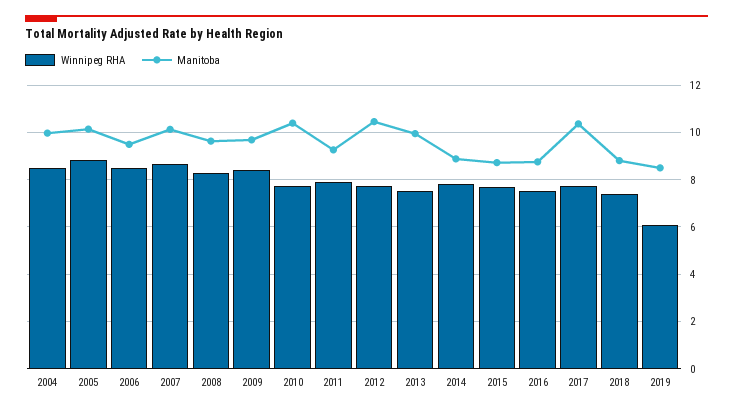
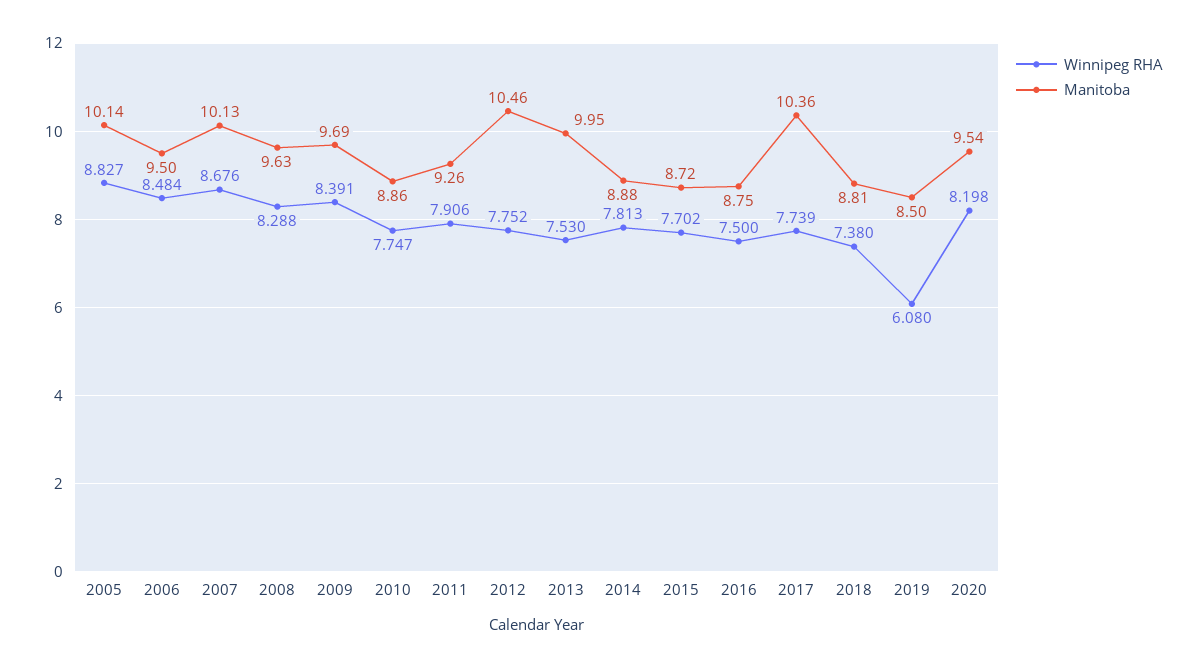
Winnipeg RHA, 2004: 8.5 -> none
Manitoba, 2004: 10 -> none
Manitoba, 2010: 10.5 -> 8.86
Winnipeg RHA, 2020: none -> 8.198
Manitoba, 2020: none -> 9.54

